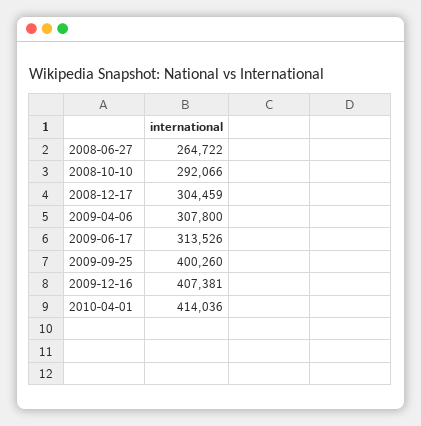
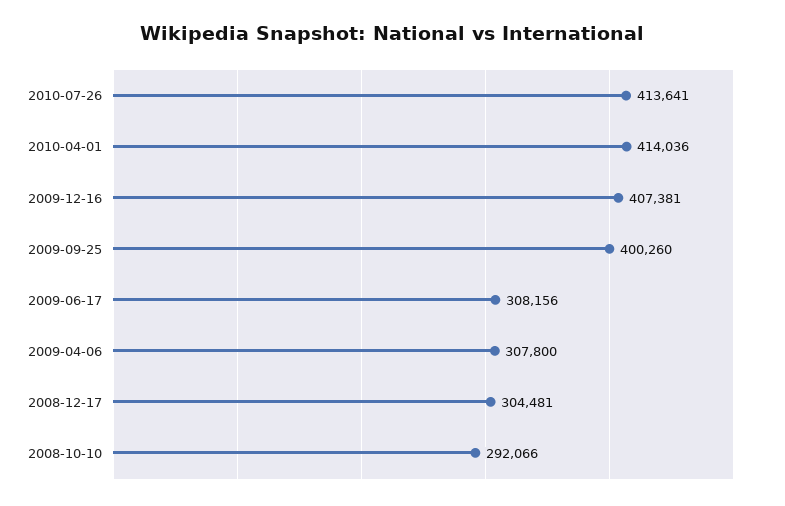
2008-06-27: 264722 -> none
2008-12-17: 304459 -> 304481
2009-06-17: 313526 -> 308156
2010-07-26: none -> 413641

